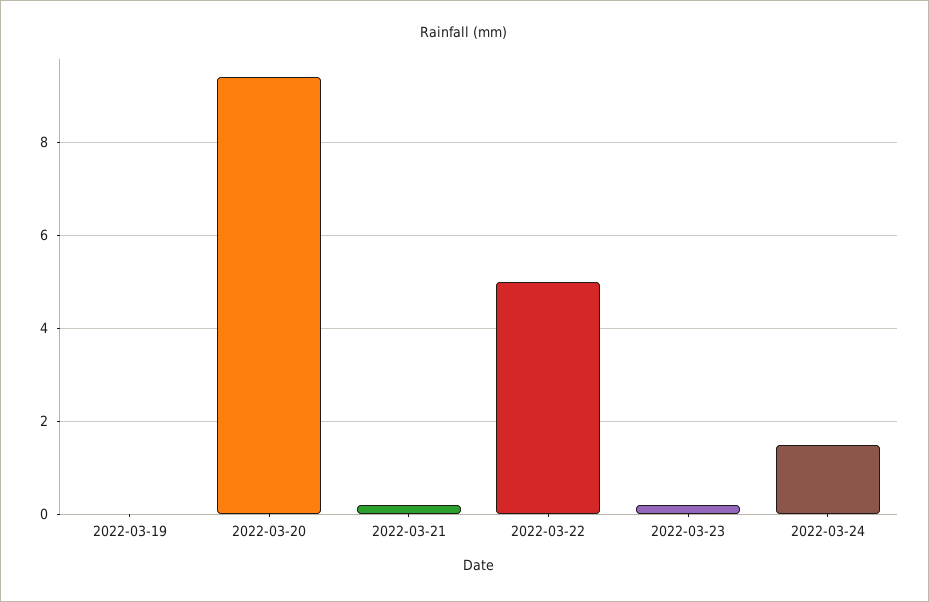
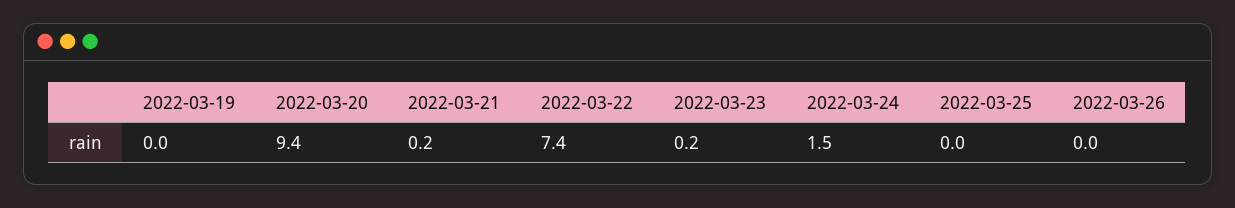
2022-03-22: 5 -> 7.4
2022-03-25: none -> 0
2022-03-26: none -> 0

